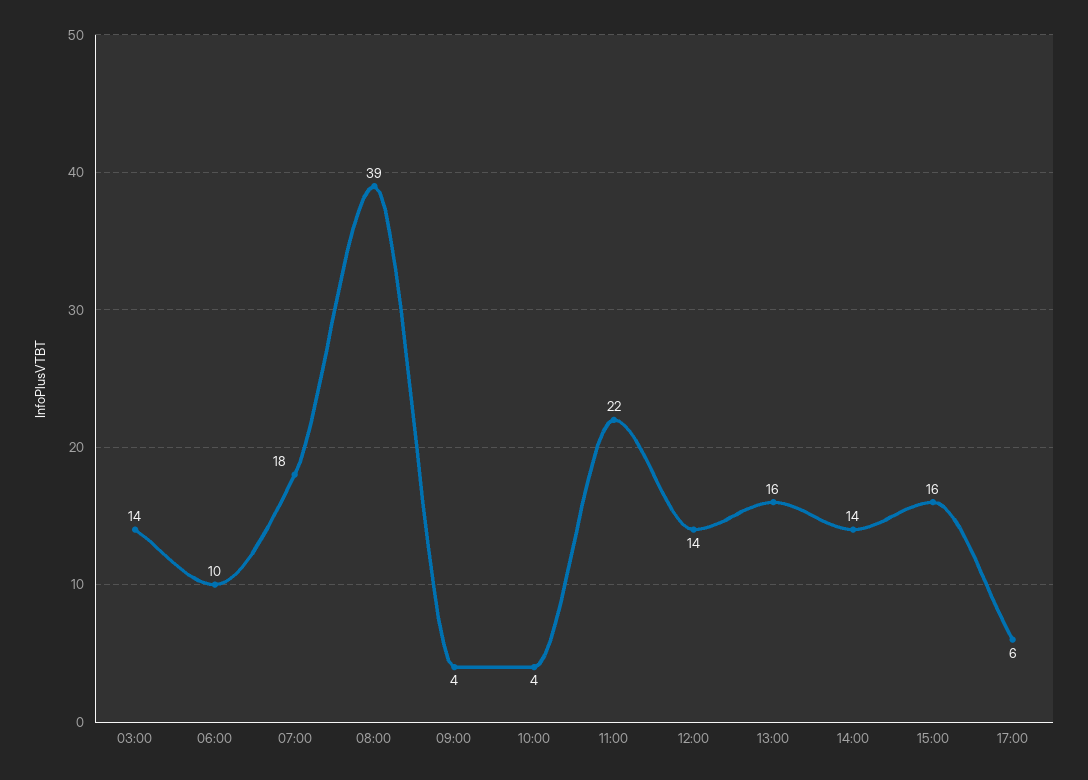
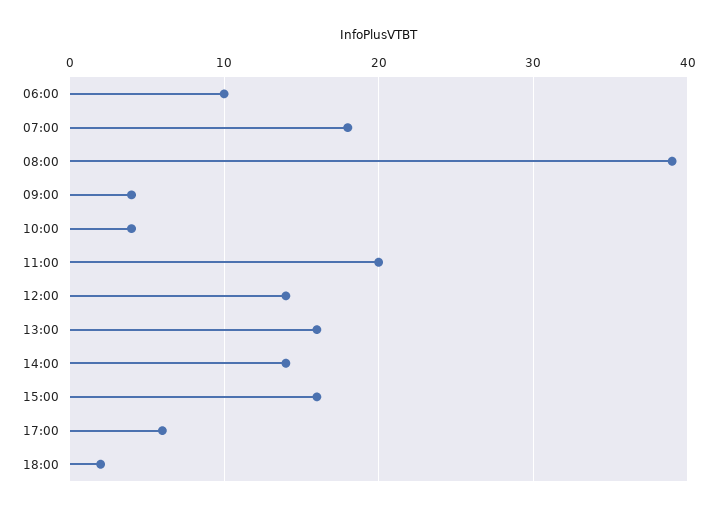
03:00: 14 -> none
11:00: 22 -> 20
18:00: none -> 2

